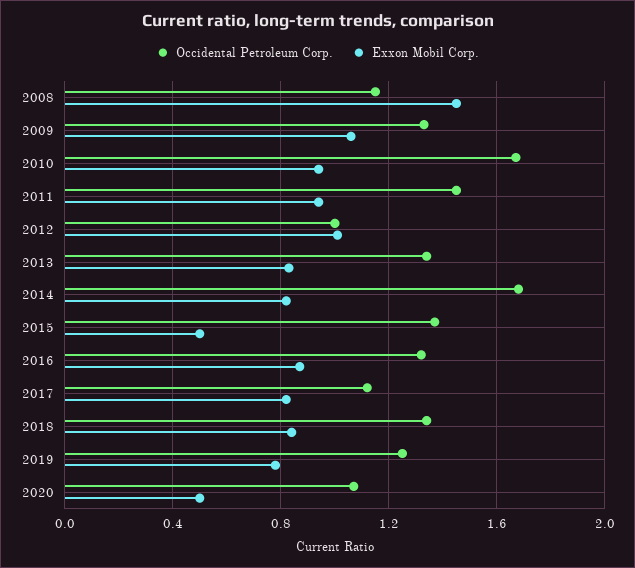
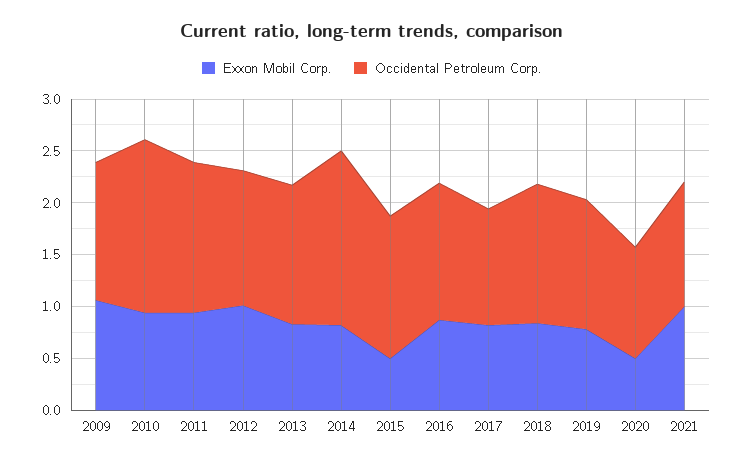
Occidental Petroleum Corp., 2008: 1.15 -> none
Exxon Mobil Corp., 2008: 1.45 -> none
Occidental Petroleum Corp., 2012: 1 -> 1.3
Exxon Mobil Corp., 2021: none -> 1
Occidental Petroleum Corp., 2021: none -> 1.2

